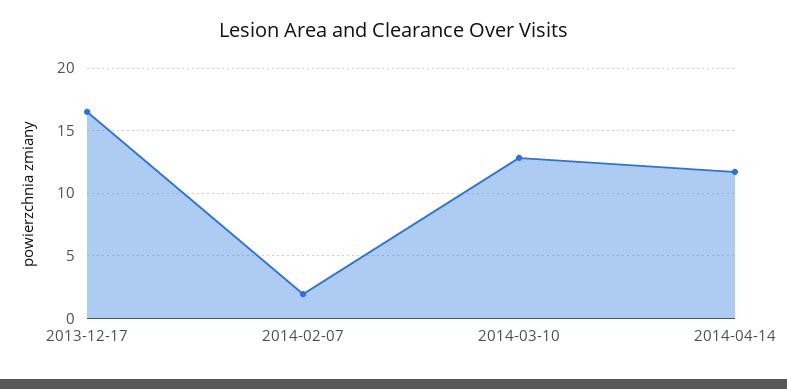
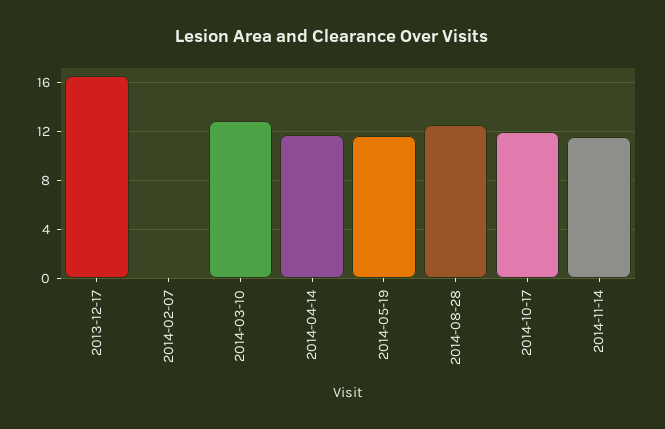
2014-02-07: 2 -> 0
2014-05-19: none -> 11.5
2014-08-28: none -> 12.5
2014-10-17: none -> 12
2014-11-14: none -> 11.5

